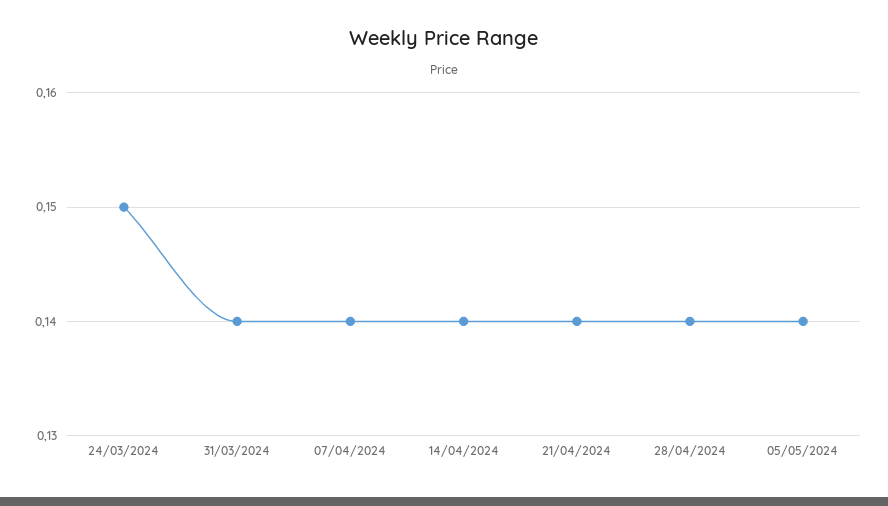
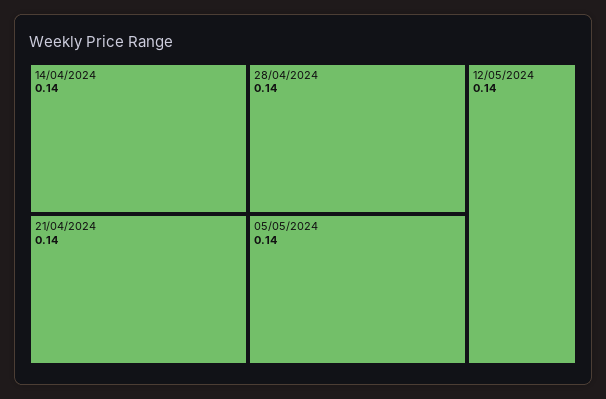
24/03/2024: 0.15 -> none
31/03/2024: 0.14 -> none
07/04/2024: 0.14 -> none
12/05/2024: none -> 0.14

